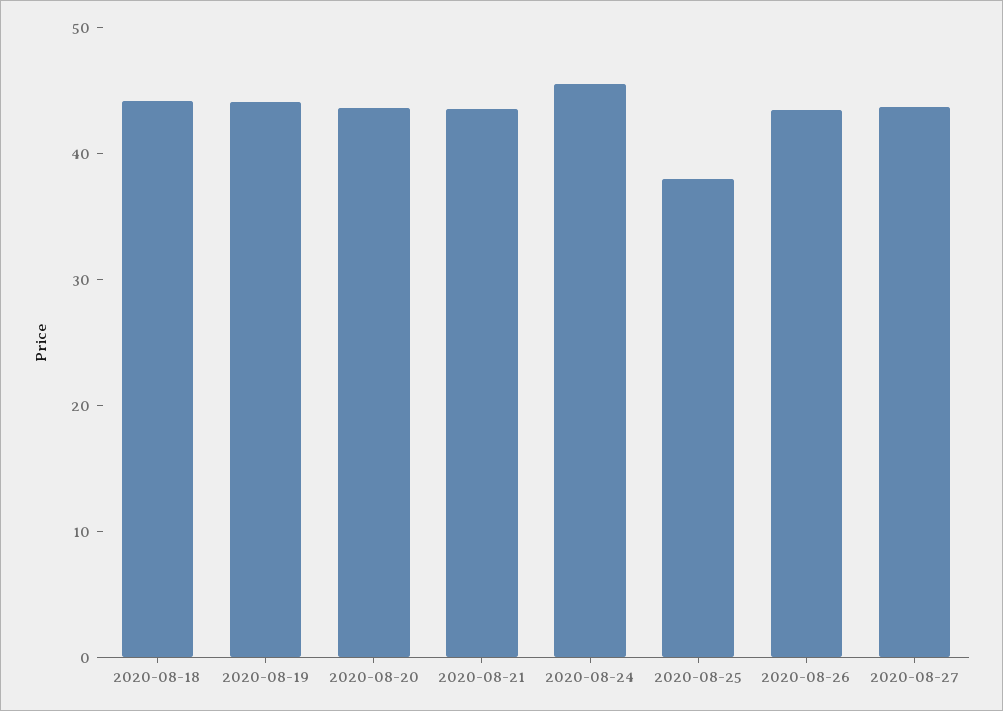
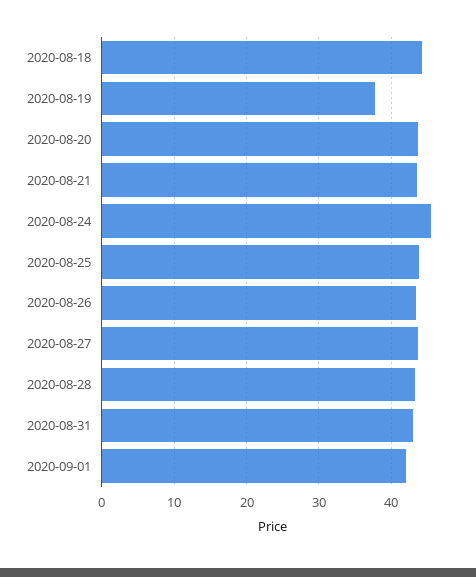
2020-08-19: 44 -> 38
2020-08-25: 38 -> 44
2020-08-28: none -> 43
2020-08-31: none -> 43
2020-09-01: none -> 42

